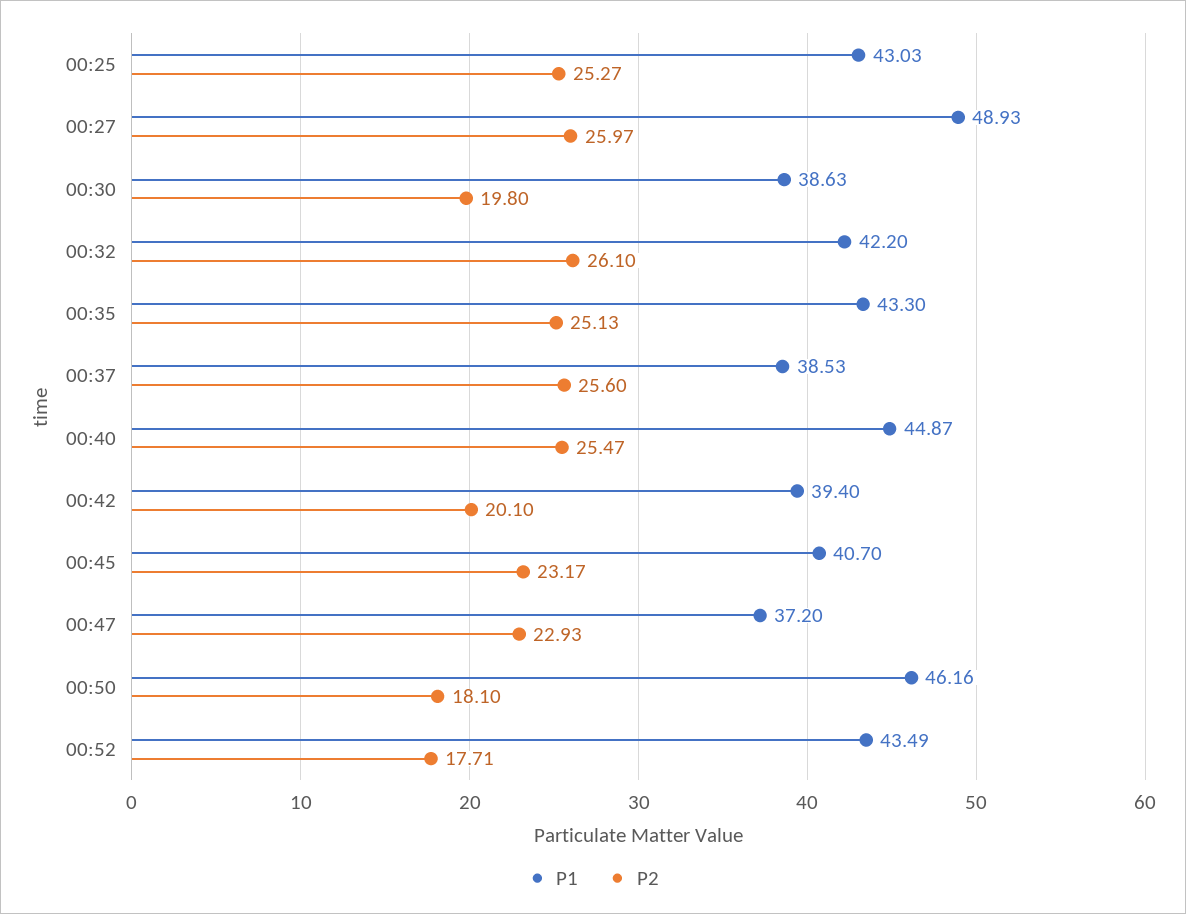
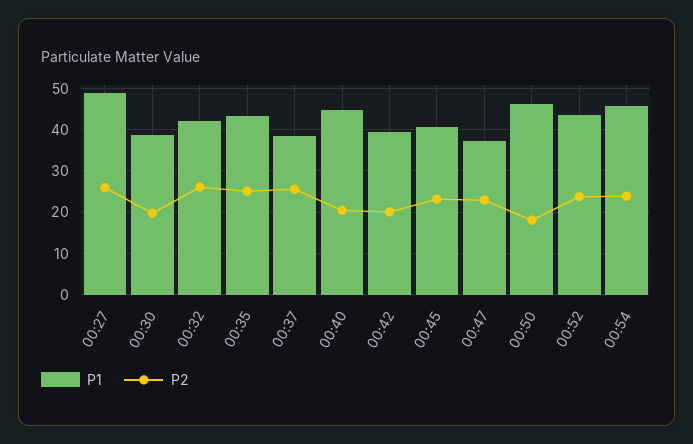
P1, 00:25: 43.03 -> none
P2, 00:25: 25.27 -> none
P2, 00:40: 25.47 -> 20
P2, 00:52: 17.71 -> 24
P1, 00:54: none -> 46
P2, 00:54: none -> 24

